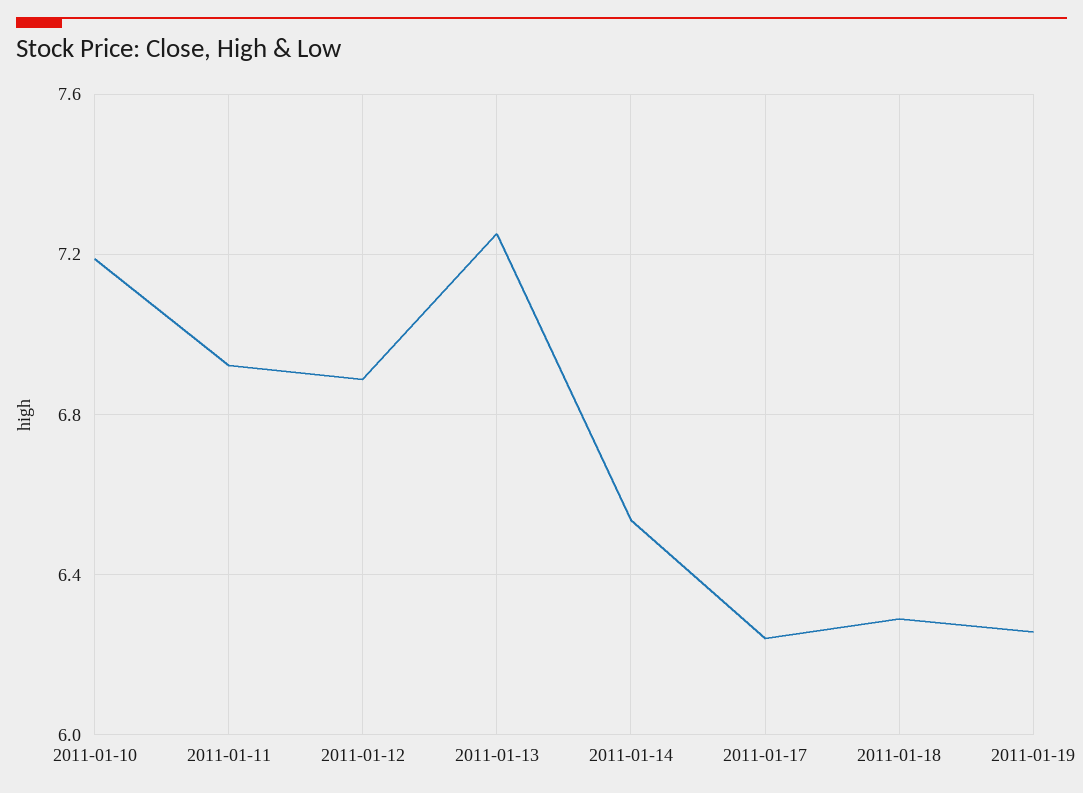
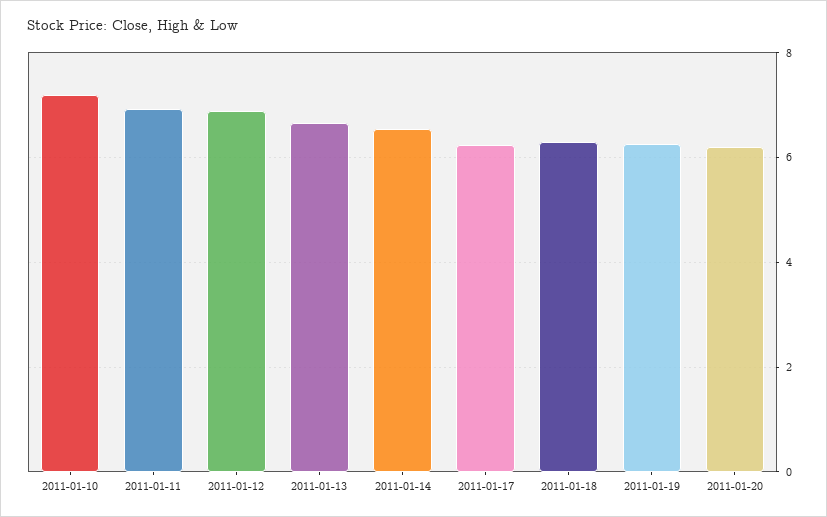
2011-01-13: 7.25 -> 6.6
2011-01-20: none -> 6.2

